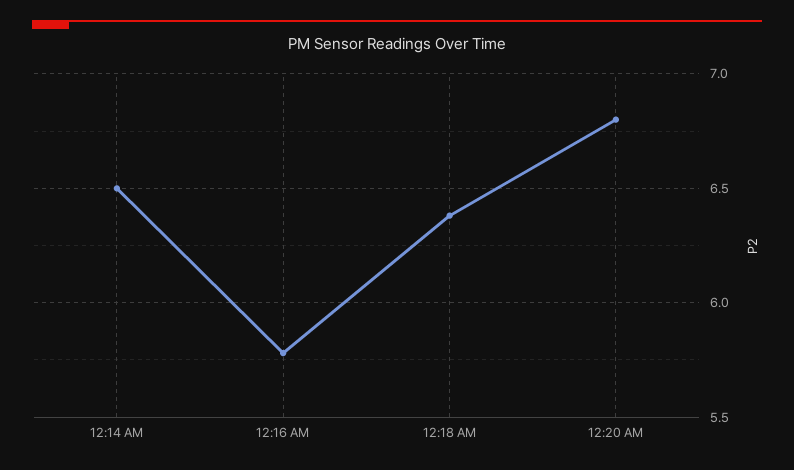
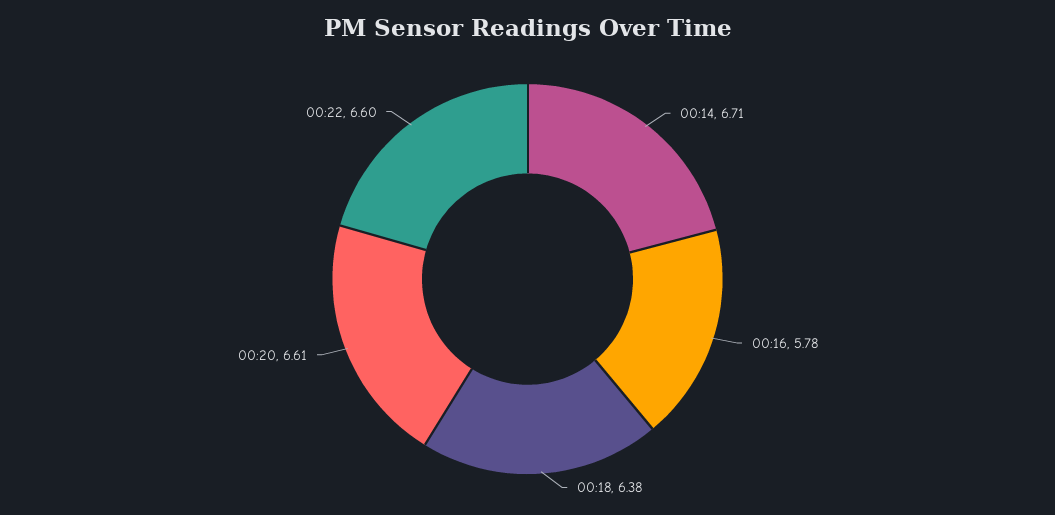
12:14 AM: 6.5 -> 6.71
12:20 AM: 6.8 -> 6.61
00:22: none -> 6.6

